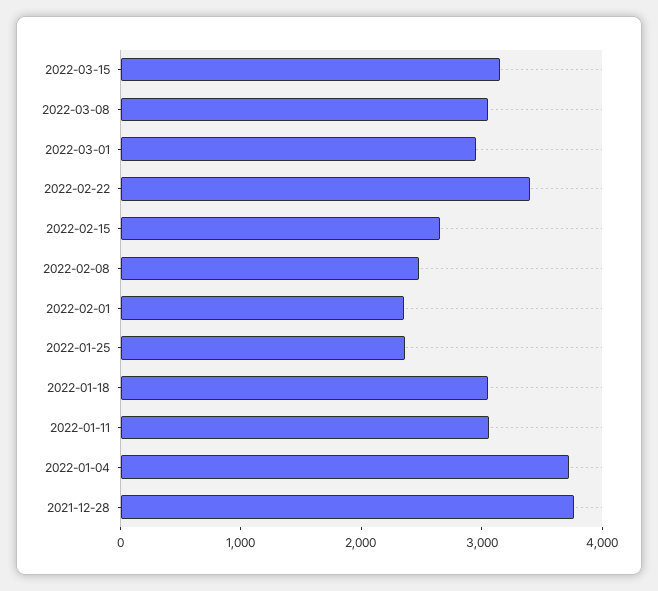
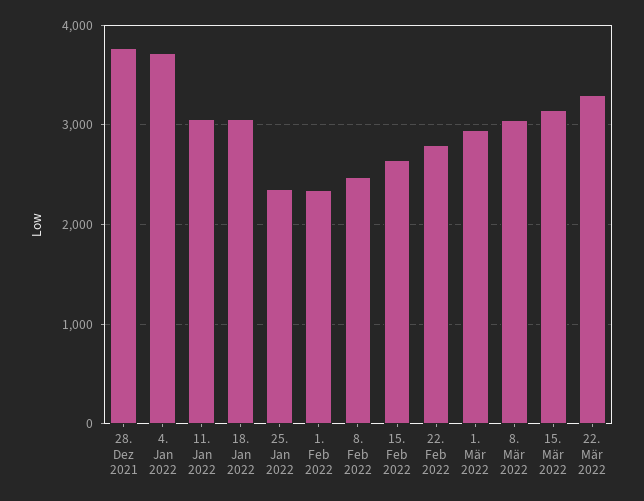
2022-02-22: 3400 -> 2800
22. Mär 2022: none -> 3300

